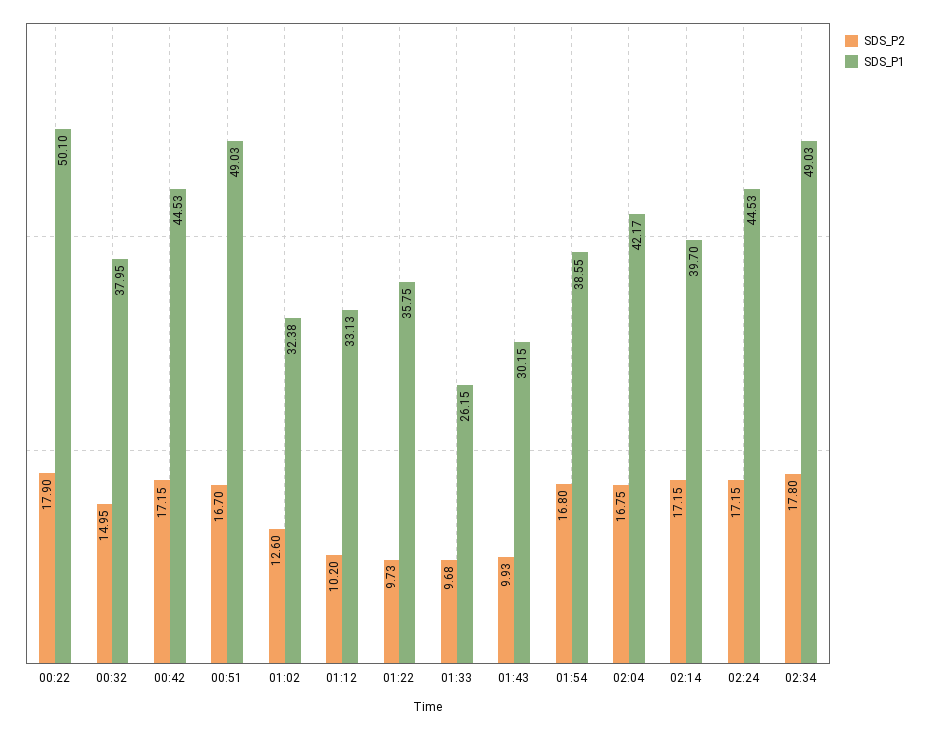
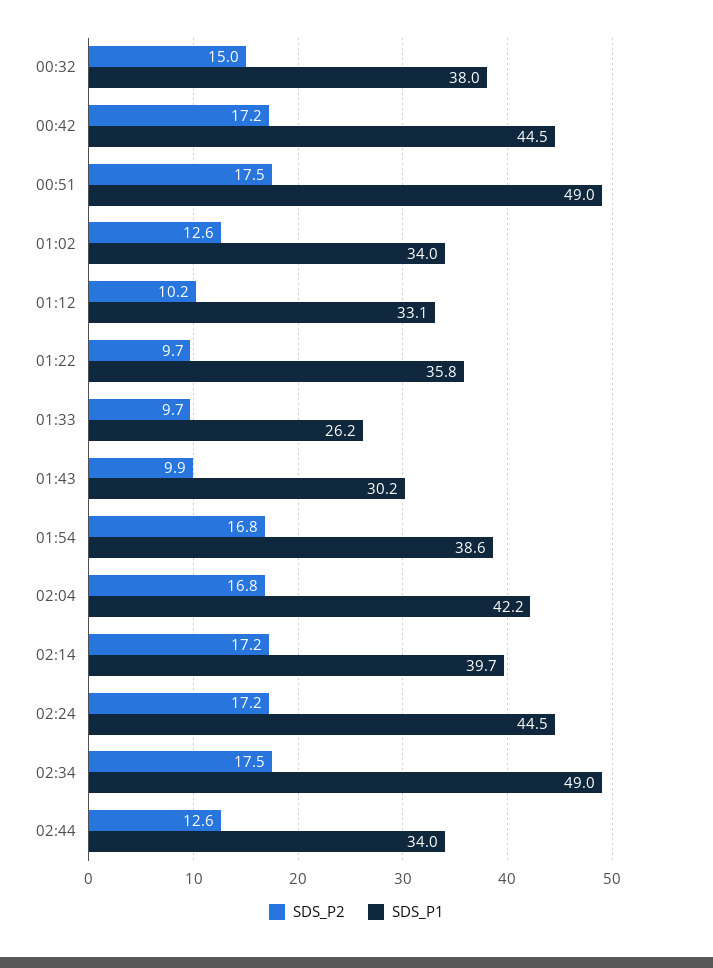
SDS_P2, 00:22: 17.9 -> none
SDS_P1, 00:22: 50.1 -> none
SDS_P2, 00:51: 16.7 -> 17.5
SDS_P1, 01:02: 32.38 -> 34
SDS_P2, 02:34: 17.8 -> 17.5
SDS_P2, 02:44: none -> 12.6
SDS_P1, 02:44: none -> 34

